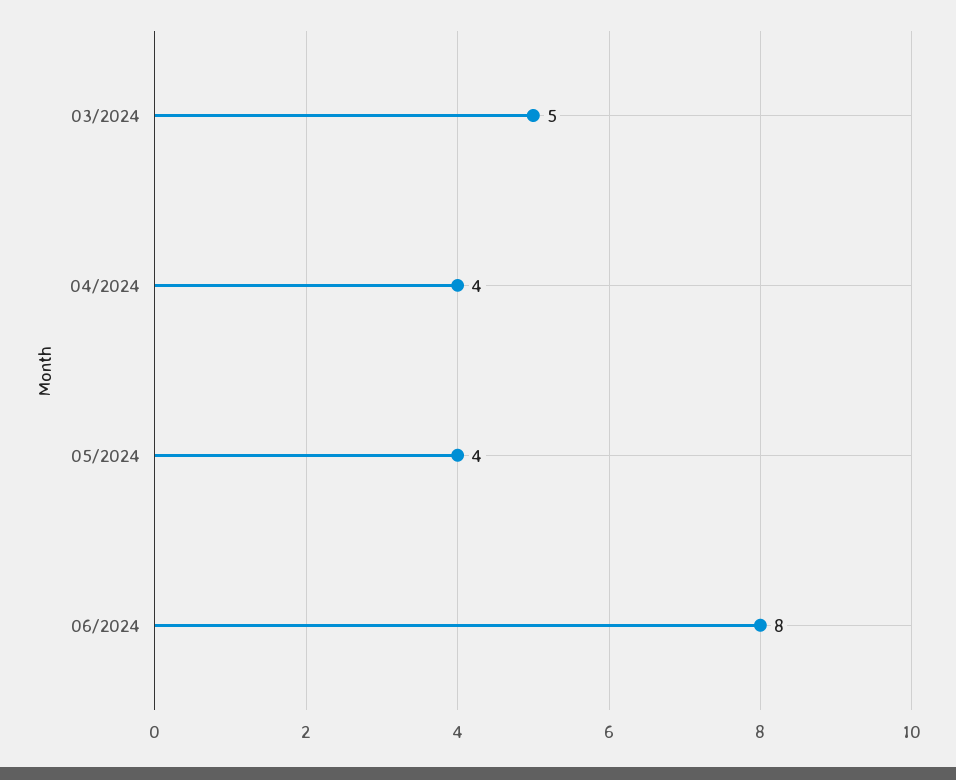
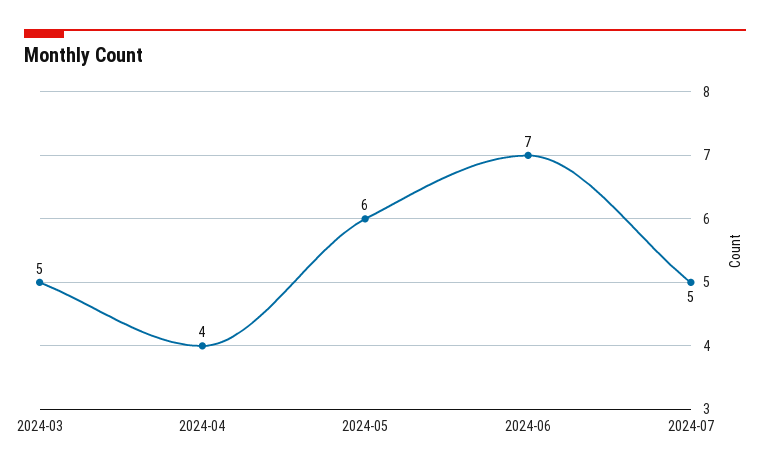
05/2024: 4 -> 6
06/2024: 8 -> 7
2024-07: none -> 5

